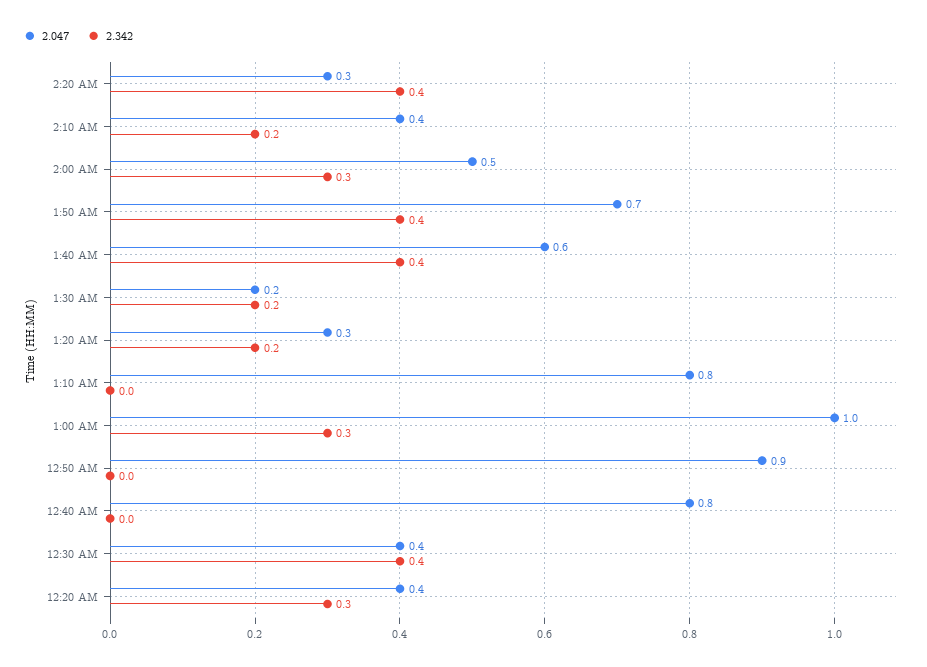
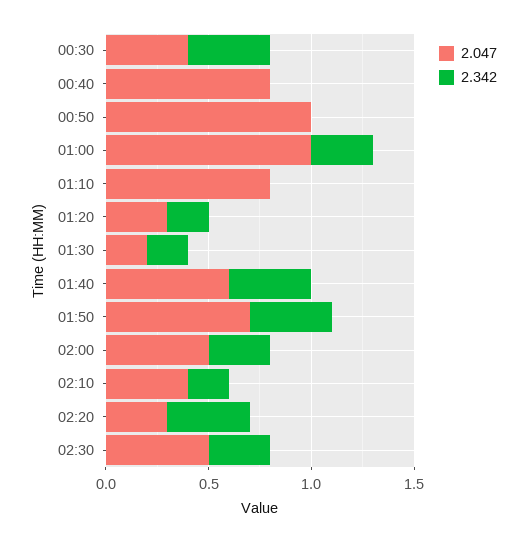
2.047, 12:50 AM: 0.9 -> 1
2.047, 12:20 AM: 0.4 -> none
2.342, 12:20 AM: 0.3 -> none
2.047, 02:30: none -> 0.5
2.342, 02:30: none -> 0.3

